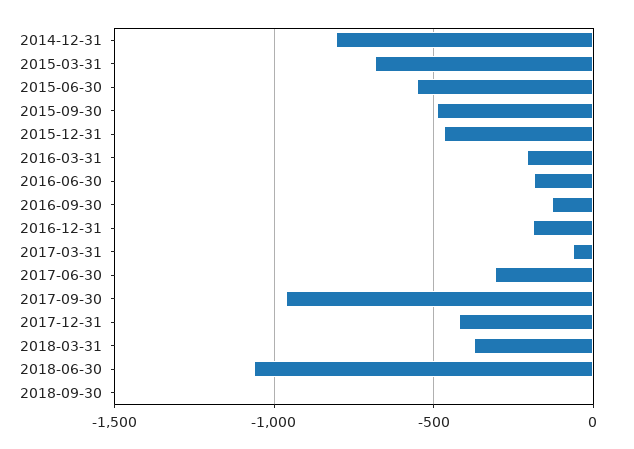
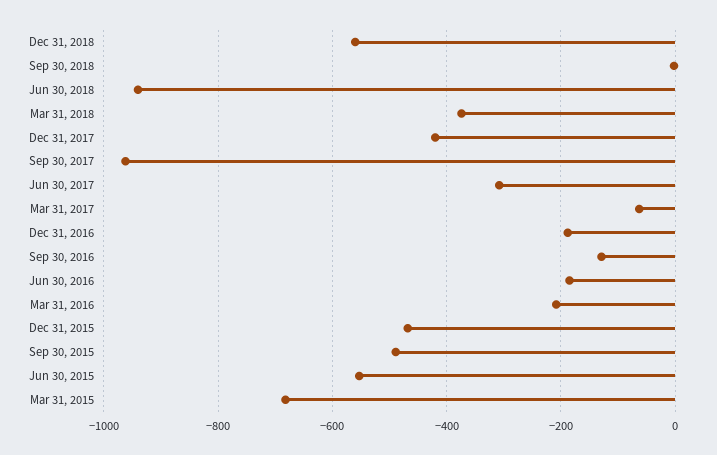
2014-12-31: -800 -> none
2018-06-30: -1050 -> -940
Dec 31, 2018: none -> -560

